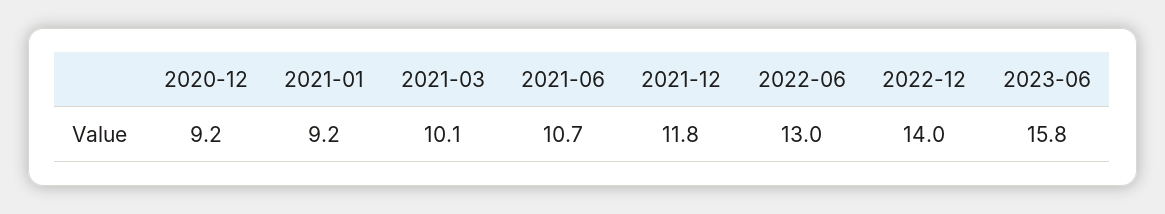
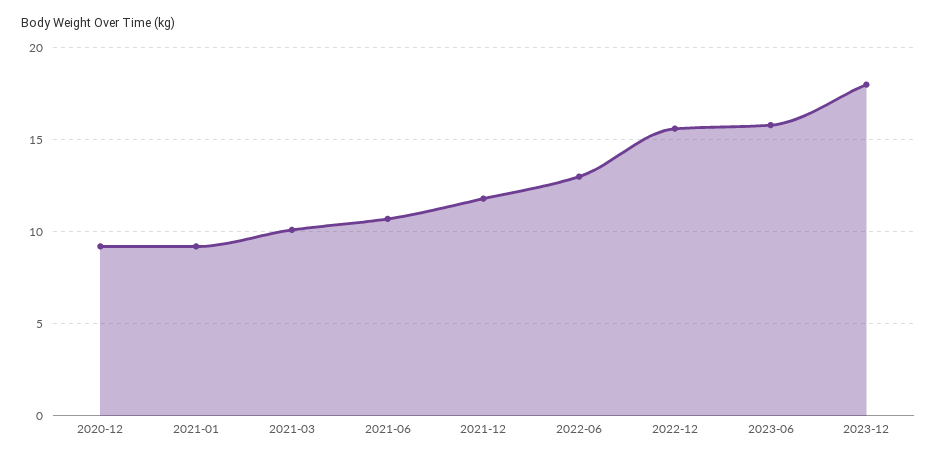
2022-12: 14 -> 15.5
2023-12: none -> 18

